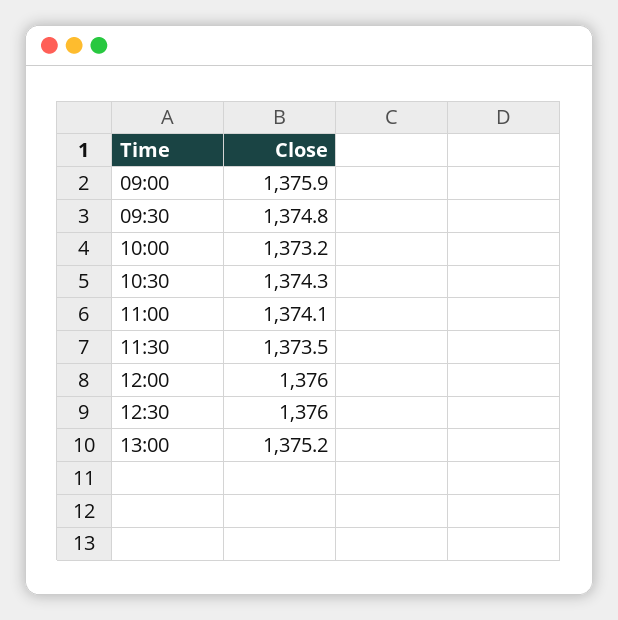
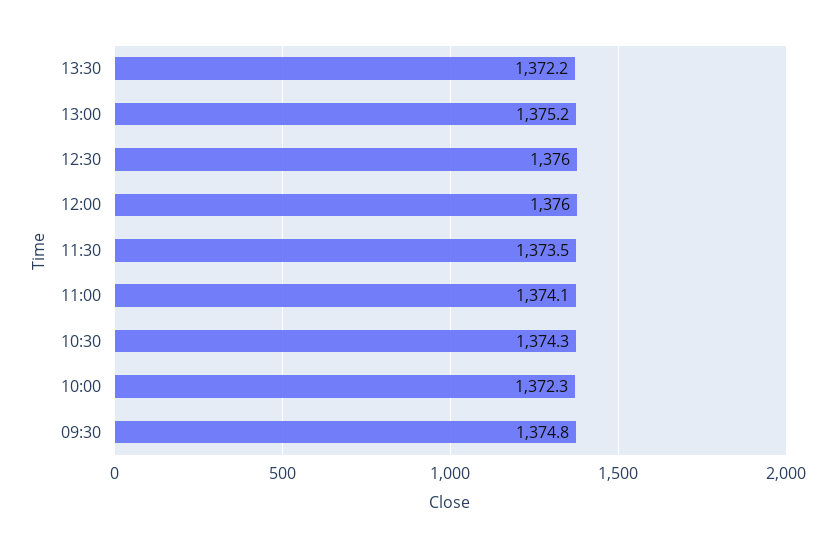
09:00: 1375.9 -> none
10:00: 1373.2 -> 1372.3
13:30: none -> 1372.2

